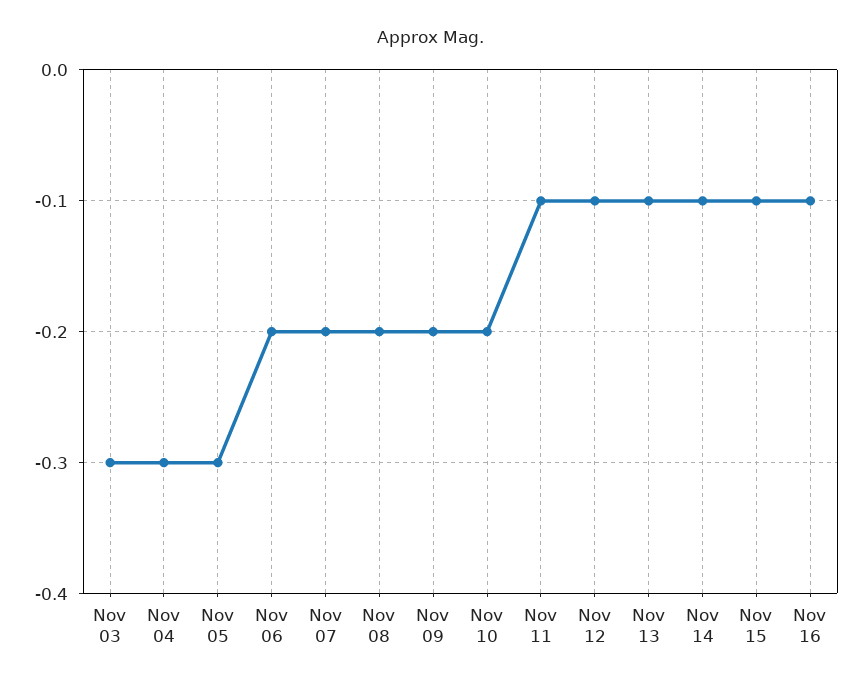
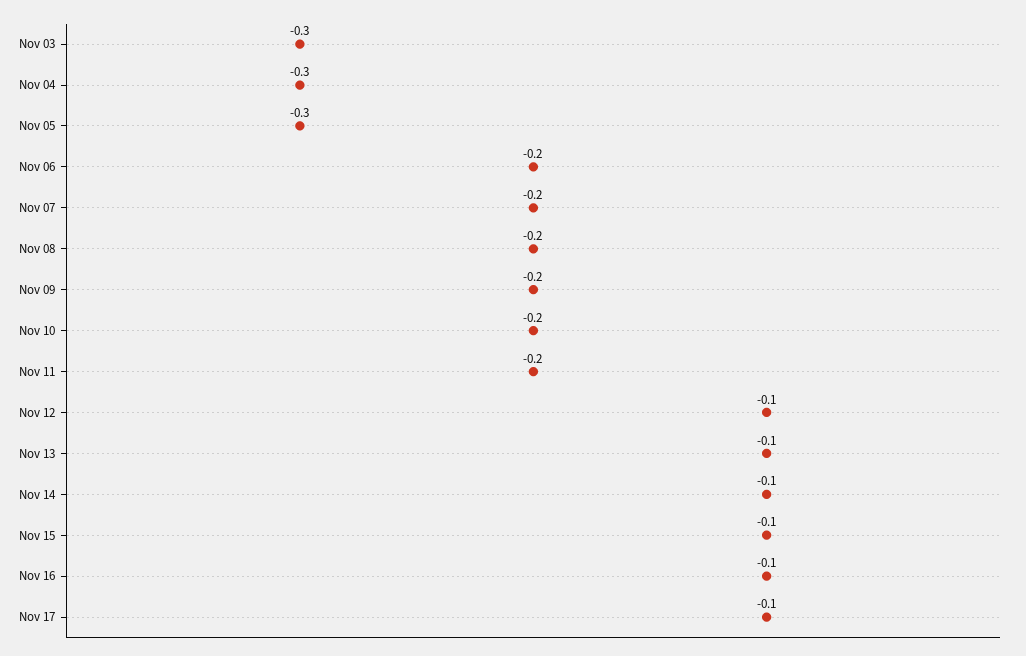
Nov 11: -0.1 -> -0.2
Nov 17: none -> -0.1

